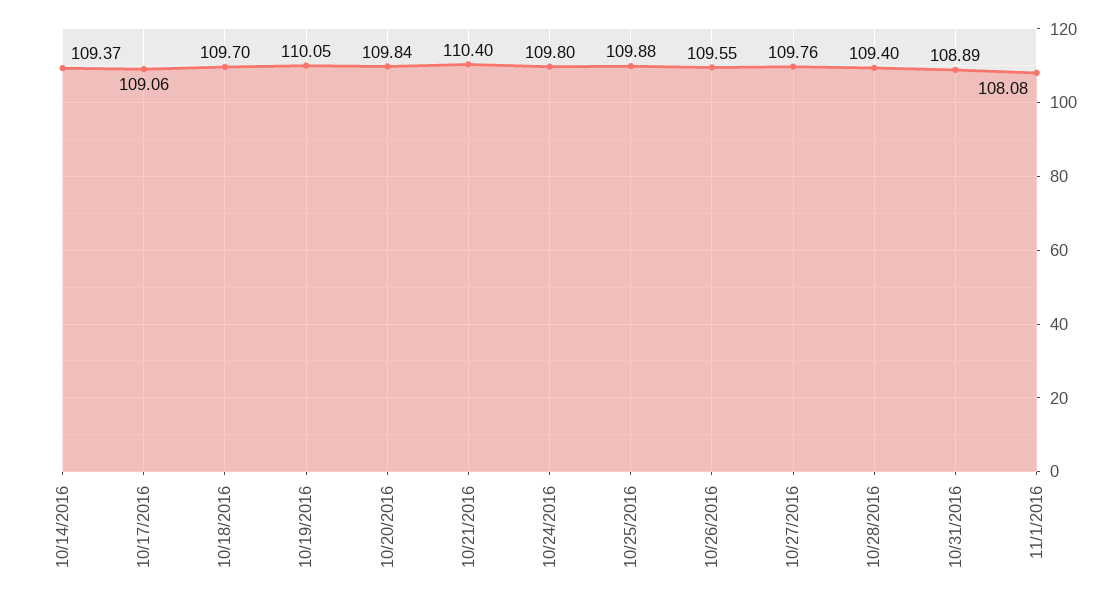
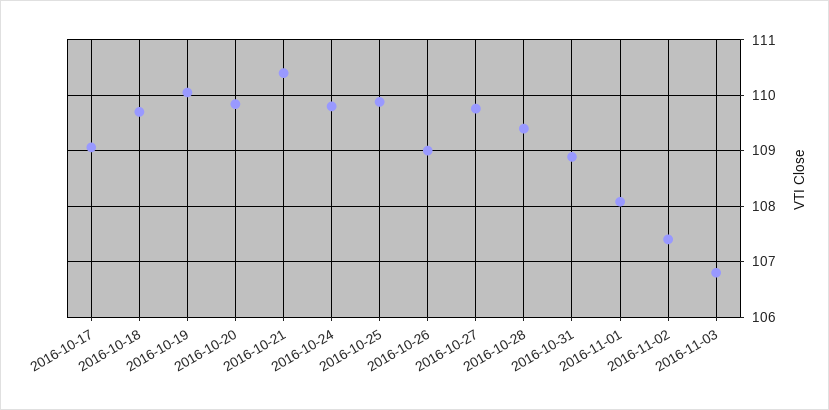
10/14/2016: 109.37 -> none
10/26/2016: 109.55 -> 109
2016-11-02: none -> 107.4
2016-11-03: none -> 106.8

